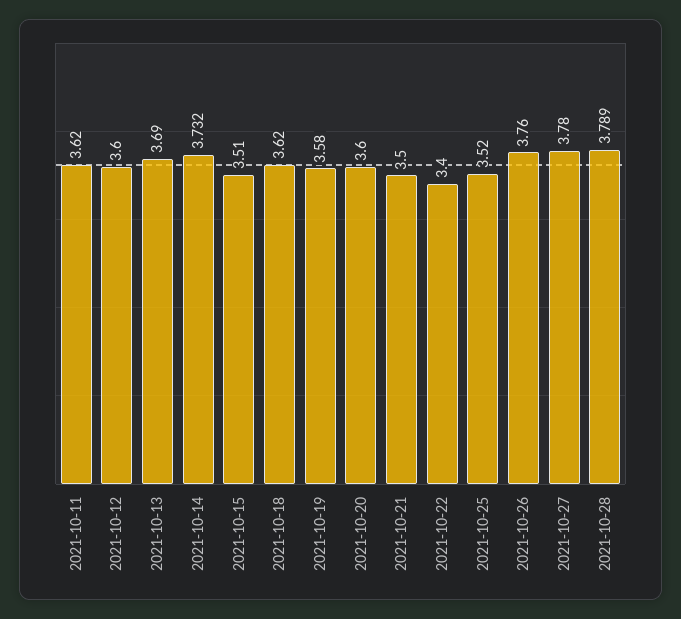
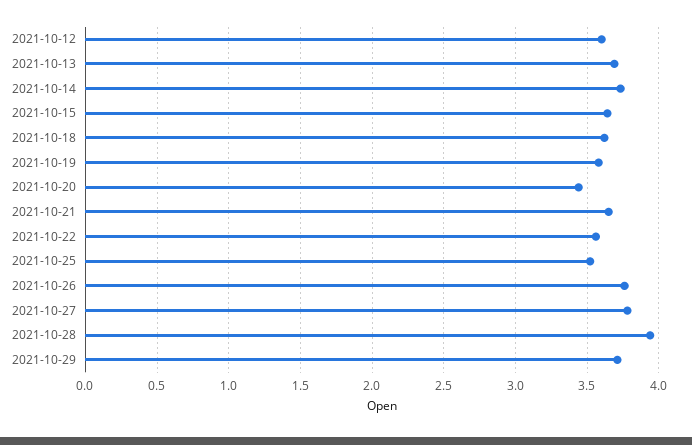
2021-10-11: 3.62 -> none
2021-10-15: 3.51 -> 3.65
2021-10-20: 3.6 -> 3.45
2021-10-21: 3.5 -> 3.65
2021-10-22: 3.4 -> 3.55
2021-10-28: 3.789 -> 3.95
2021-10-29: none -> 3.7

